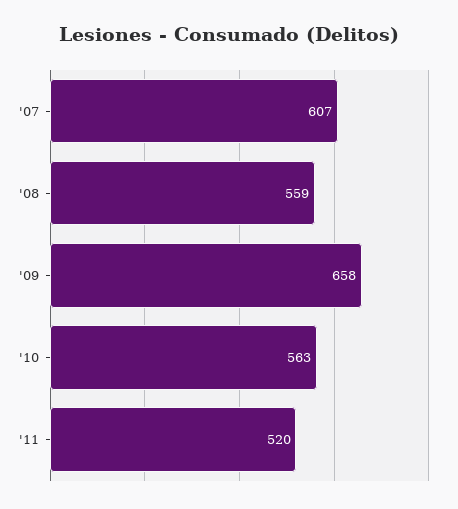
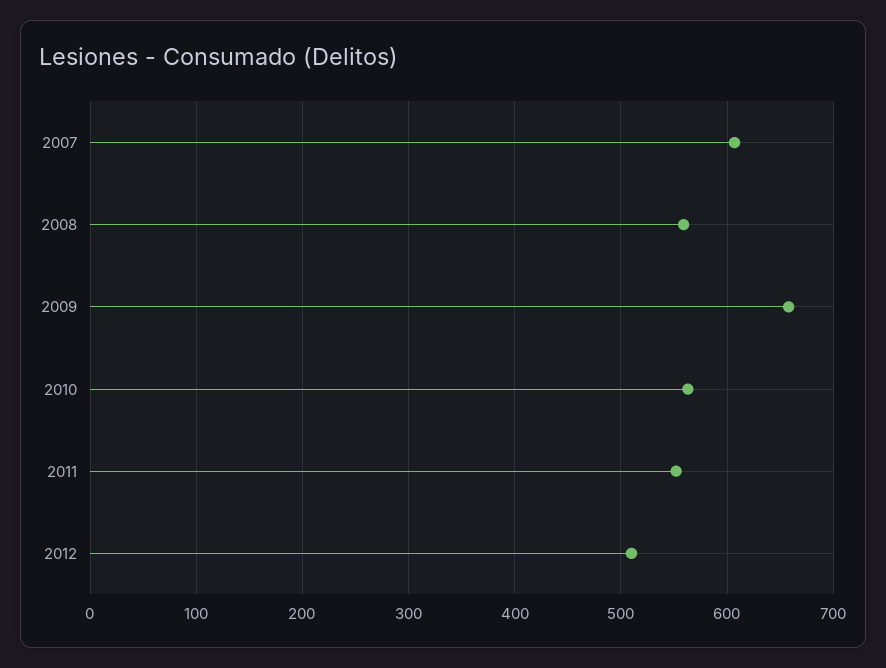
'11: 520 -> 550
2012: none -> 510

